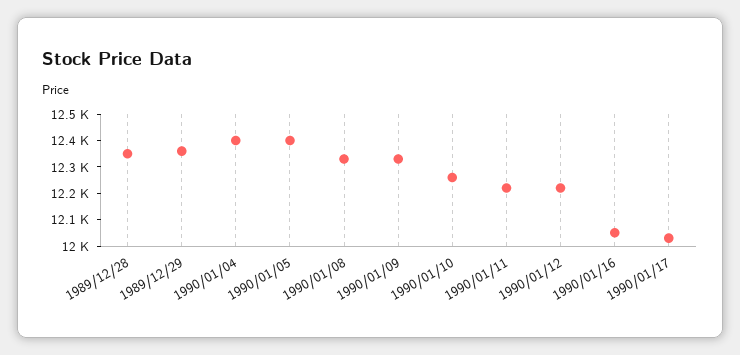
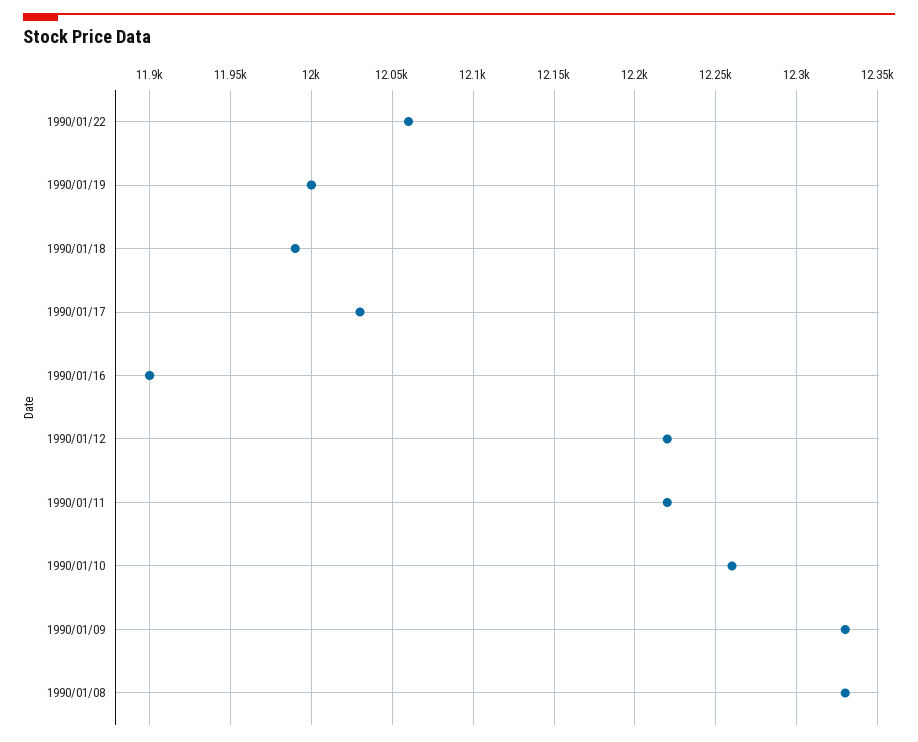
1989/12/28: 12350 -> none
1989/12/29: 12350 -> none
1990/01/04: 12400 -> none
1990/01/05: 12400 -> none
1990/01/16: 12050 -> 11900
1990/01/22: none -> 12060
1990/01/19: none -> 12000
1990/01/18: none -> 11990

